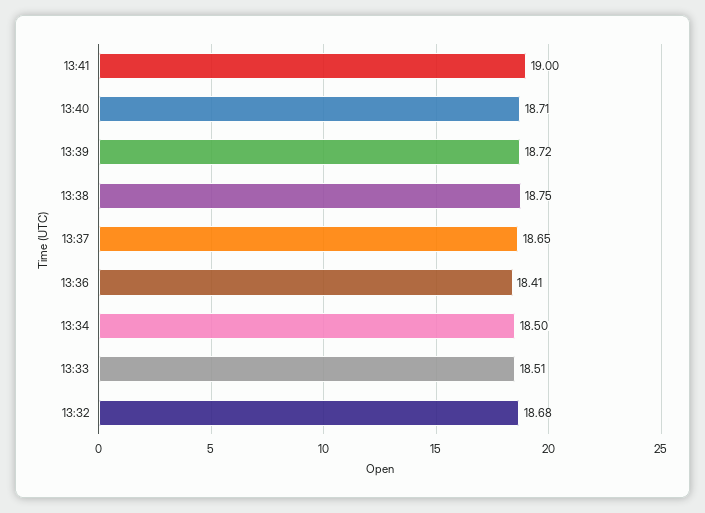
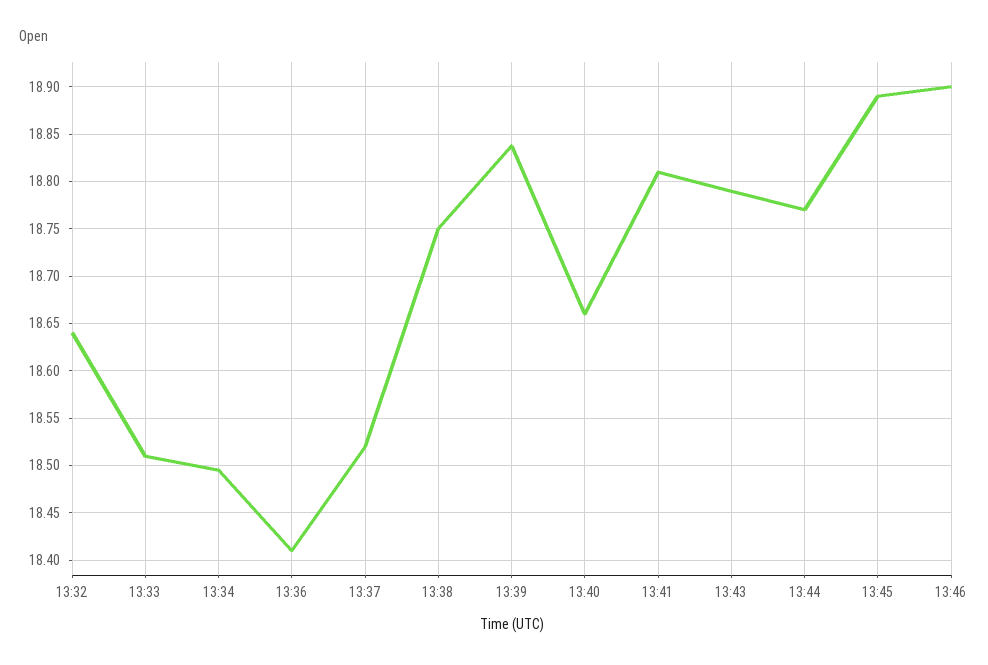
13:41: 19 -> 18.81
13:40: 18.71 -> 18.66
13:39: 18.72 -> 18.84
13:37: 18.65 -> 18.52
13:32: 18.68 -> 18.64
13:43: none -> 18.79
13:44: none -> 18.77
13:45: none -> 18.89
13:46: none -> 18.9

